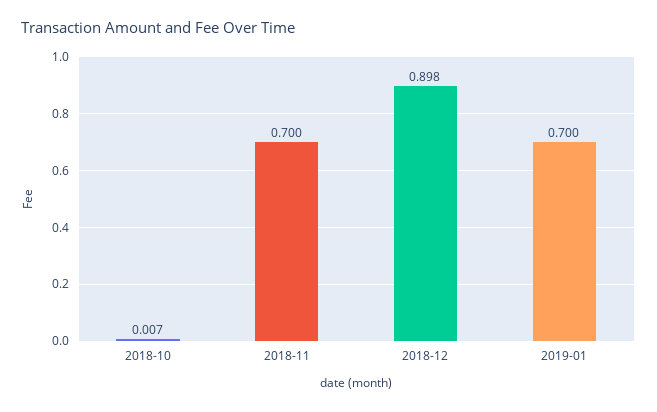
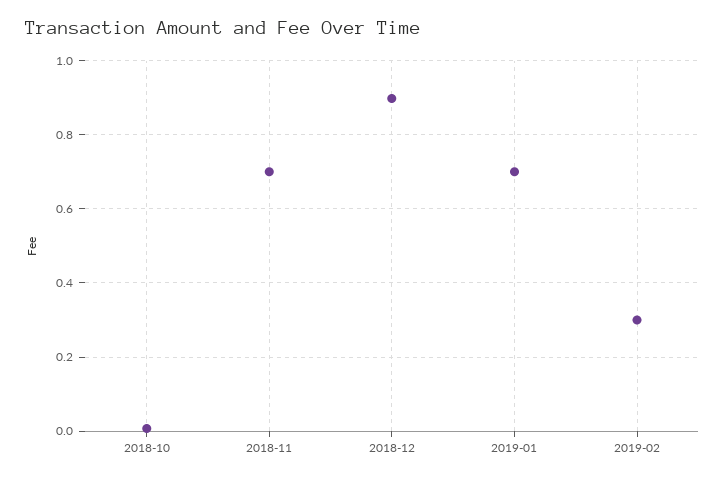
2019-02: none -> 0.3

